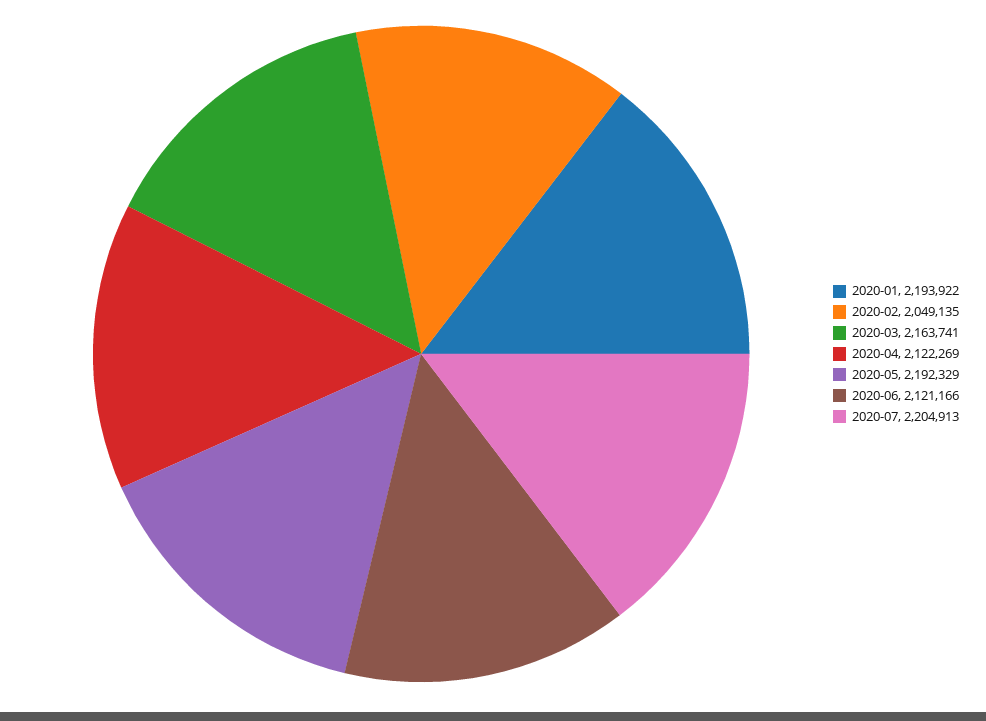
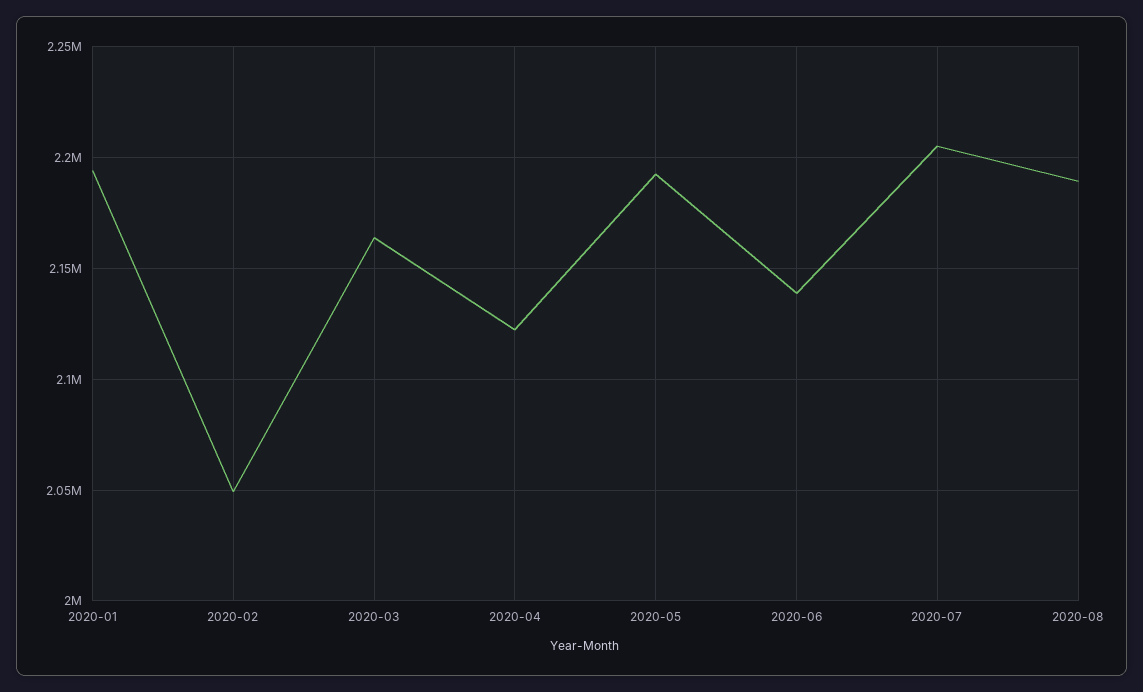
2020-06: 2121166 -> 2140000
2020-08: none -> 2190000

